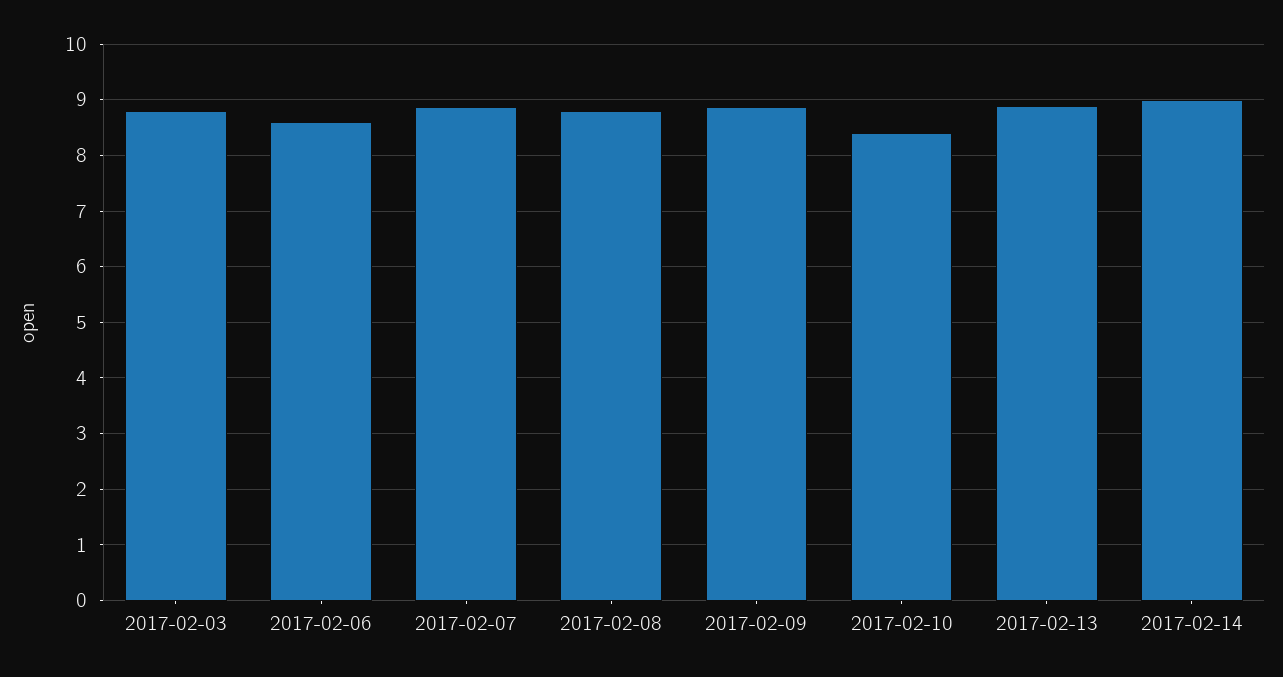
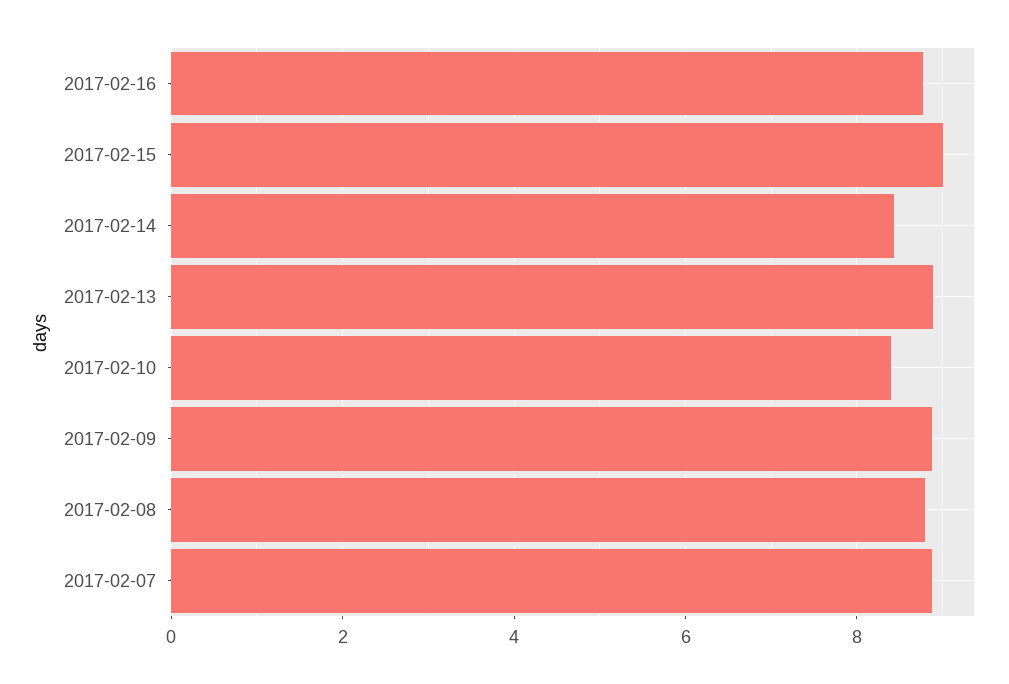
2017-02-03: 8.8 -> none
2017-02-06: 8.6 -> none
2017-02-14: 9 -> 8.4
2017-02-16: none -> 8.8
2017-02-15: none -> 9

